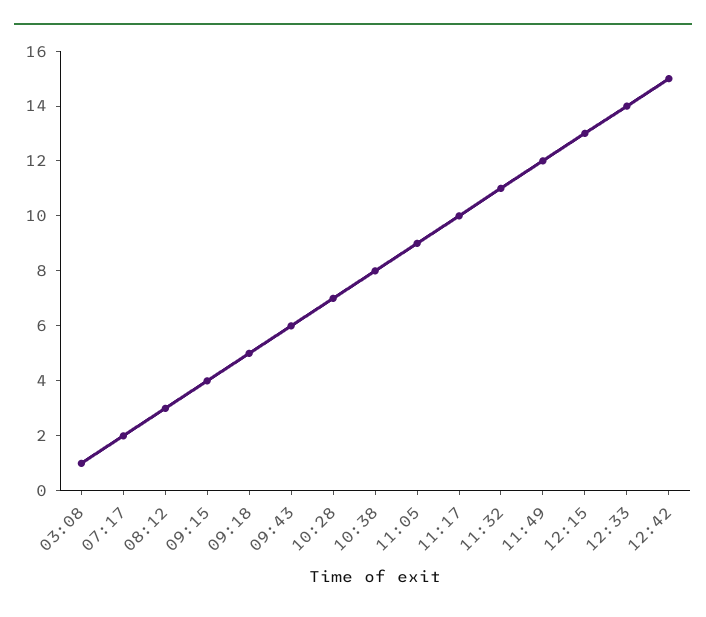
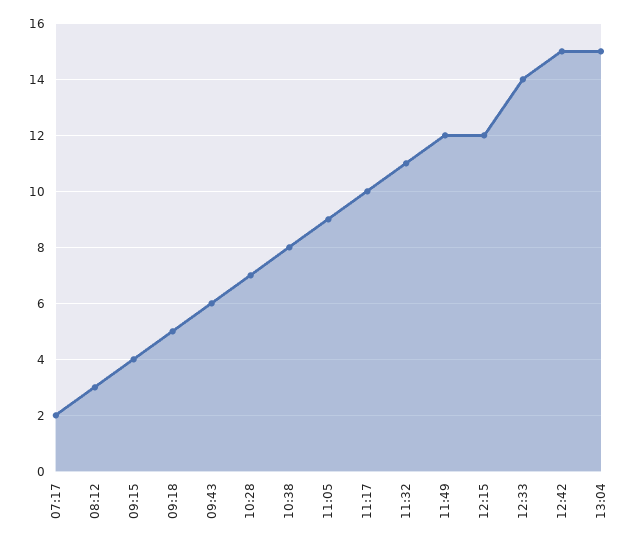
03:08: 1 -> none
12:15: 13 -> 12
13:04: none -> 15

